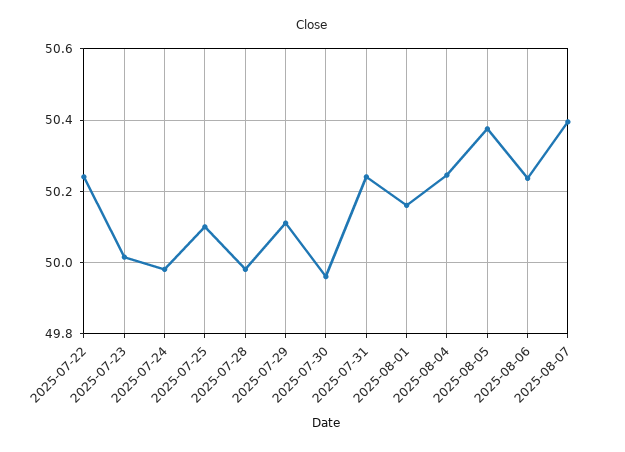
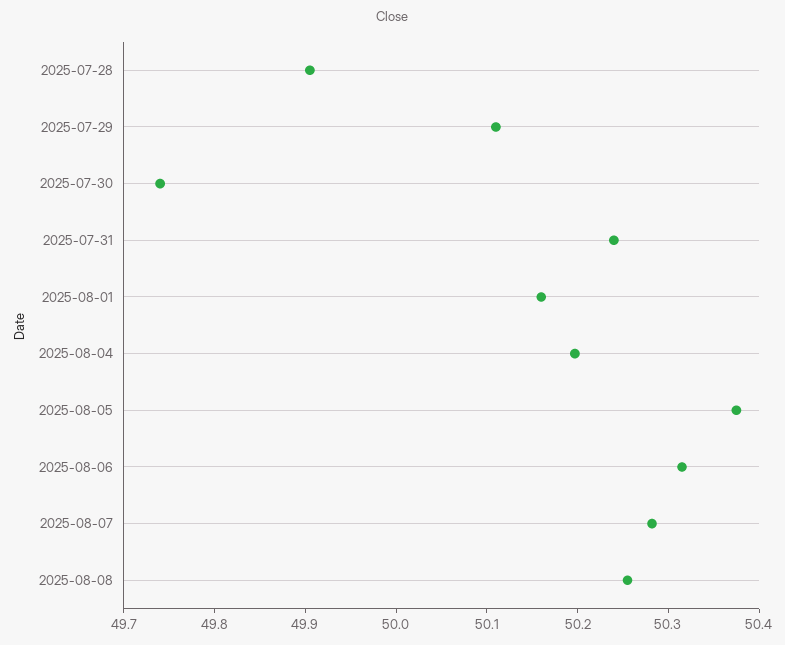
2025-07-22: 50.24 -> none
2025-07-23: 50.02 -> none
2025-07-24: 49.98 -> none
2025-07-25: 50.1 -> none
2025-07-28: 49.98 -> 49.9
2025-07-30: 49.96 -> 49.74
2025-08-04: 50.24 -> 50.2
2025-08-06: 50.24 -> 50.32
2025-08-07: 50.4 -> 50.28
2025-08-08: none -> 50.26

